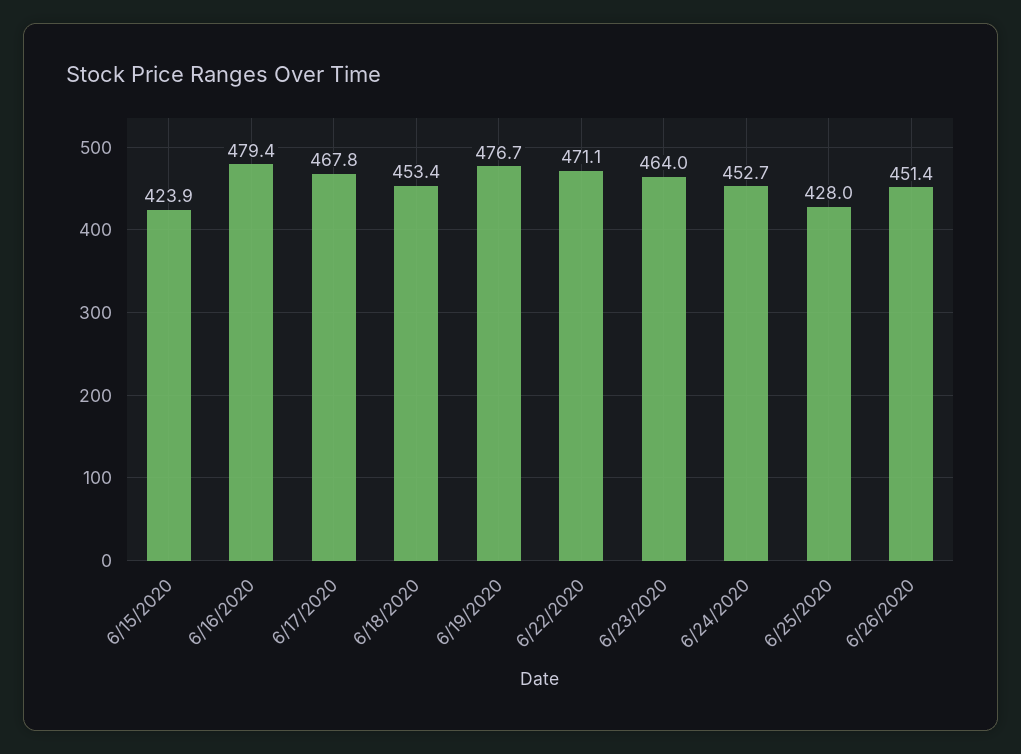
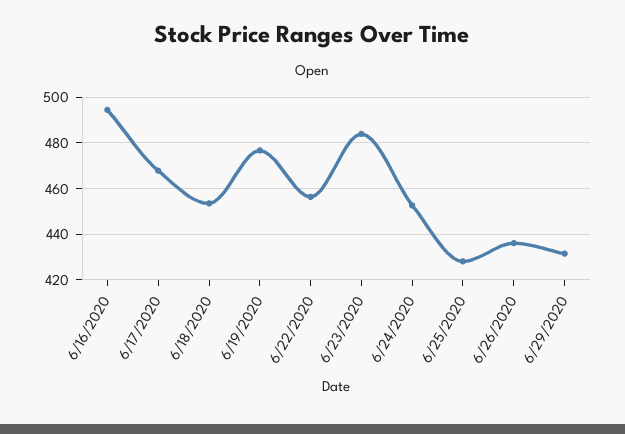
6/15/2020: 423.9 -> none
6/16/2020: 479.4 -> 495
6/22/2020: 471.1 -> 455
6/23/2020: 464 -> 485
6/26/2020: 451.4 -> 435
6/29/2020: none -> 430

